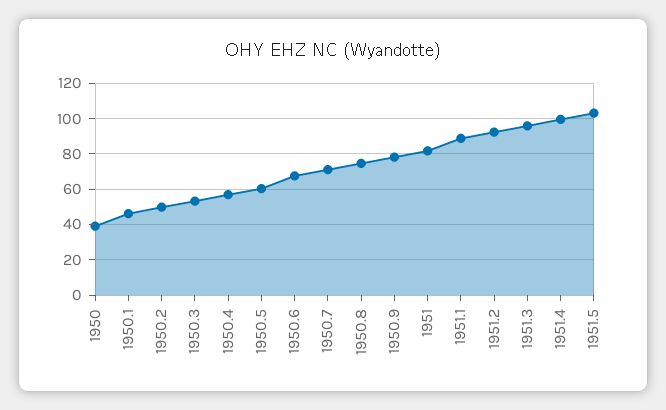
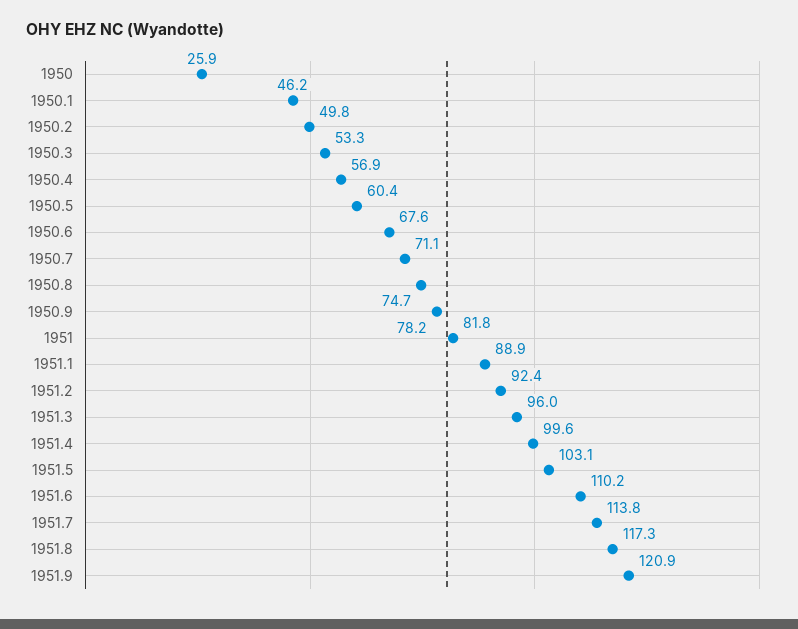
1950: 40 -> 25.9
1951.6: none -> 110.2
1951.7: none -> 113.8
1951.8: none -> 117.3
1951.9: none -> 120.9

